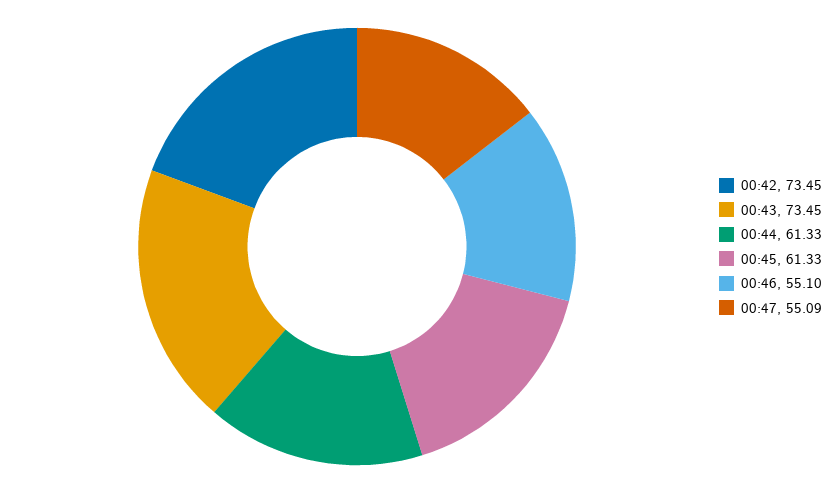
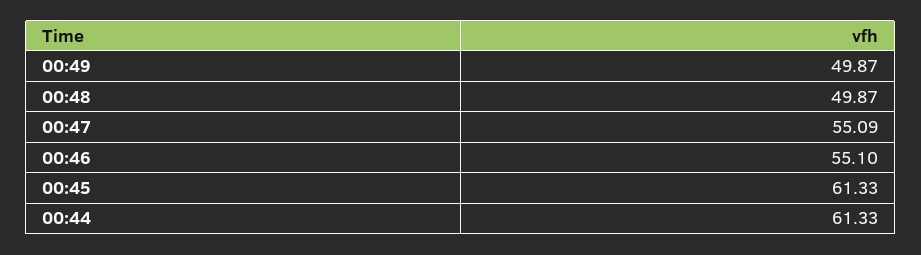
00:42: 73.45 -> none
00:43: 73.45 -> none
00:49: none -> 49.87
00:48: none -> 49.87

